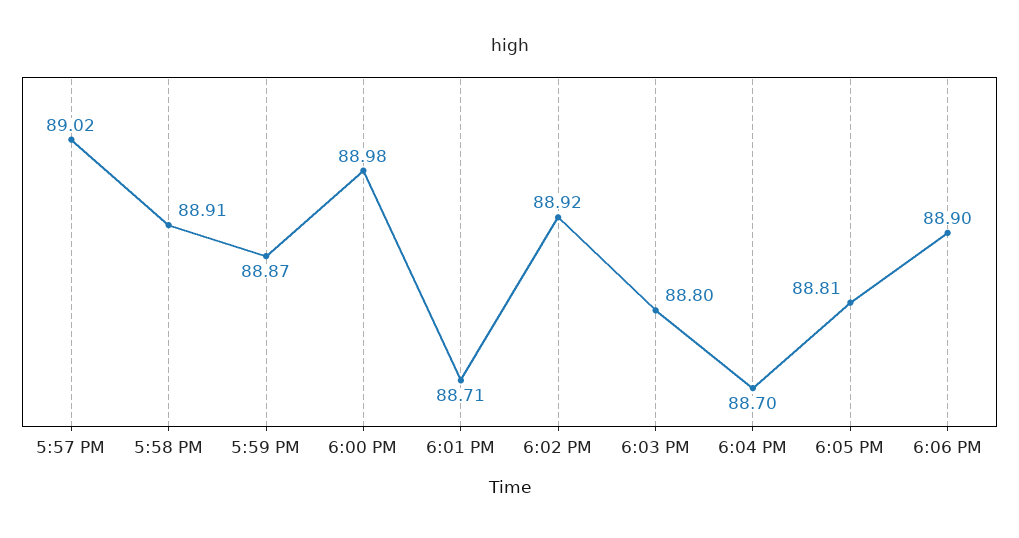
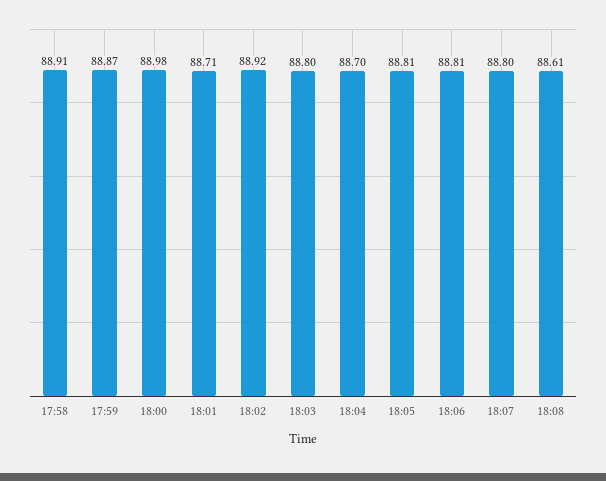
5:57 PM: 89.02 -> none
6:06 PM: 88.9 -> 88.81
18:07: none -> 88.8
18:08: none -> 88.61

